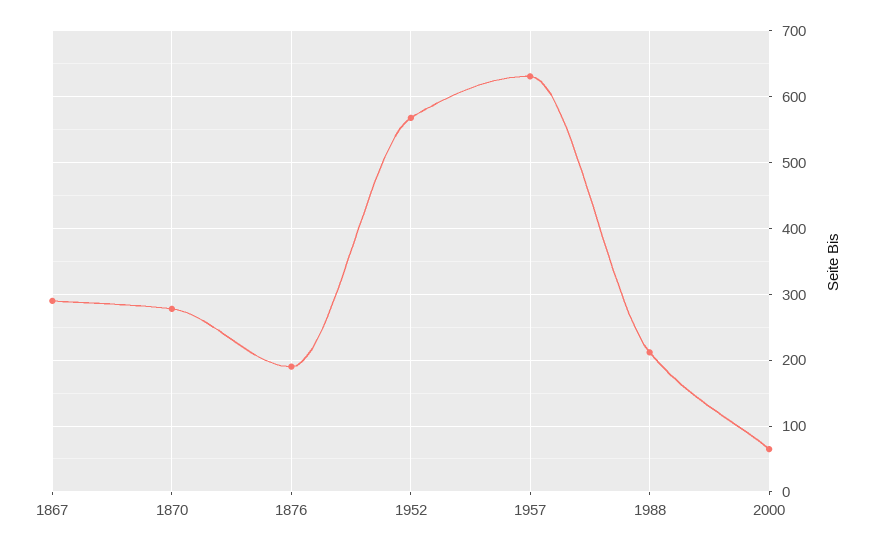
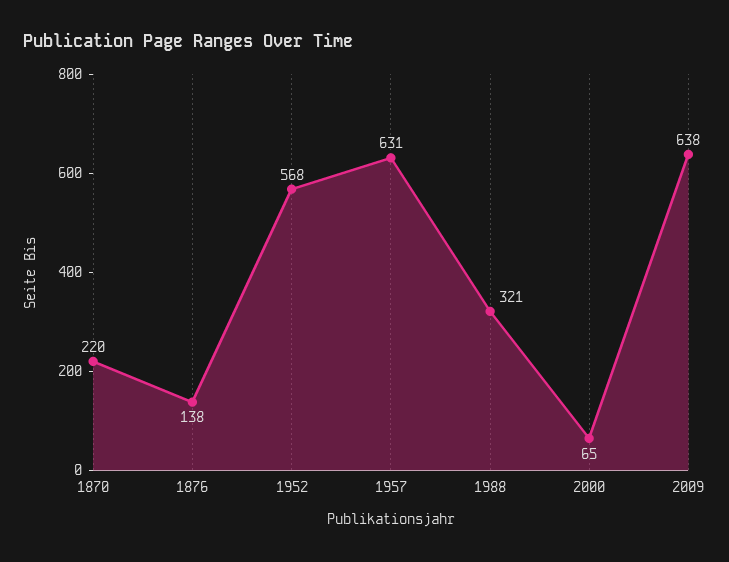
1867: 290 -> none
1870: 280 -> 220
1876: 190 -> 138
1988: 210 -> 321
2009: none -> 638

